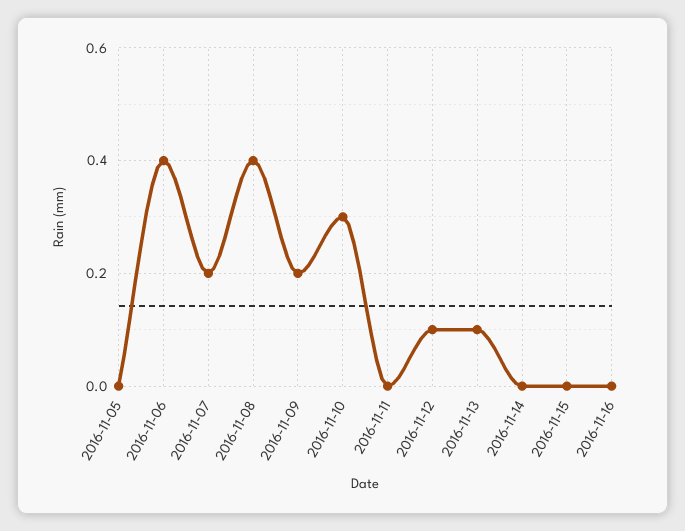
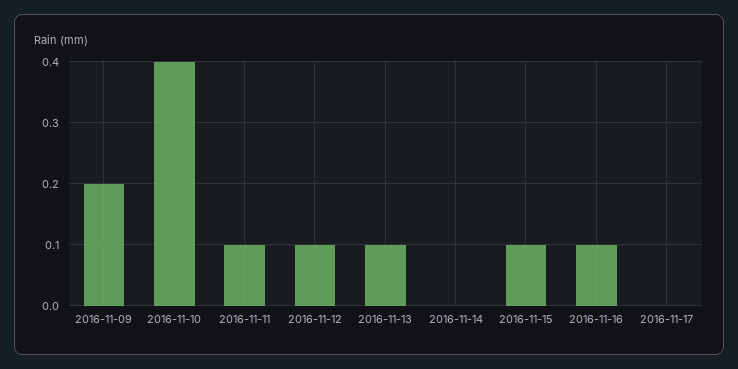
2016-11-05: 0 -> none
2016-11-06: 0.4 -> none
2016-11-07: 0.2 -> none
2016-11-08: 0.4 -> none
2016-11-10: 0.3 -> 0.4
2016-11-11: 0 -> 0.1
2016-11-15: 0 -> 0.1
2016-11-16: 0 -> 0.1
2016-11-17: none -> 0

